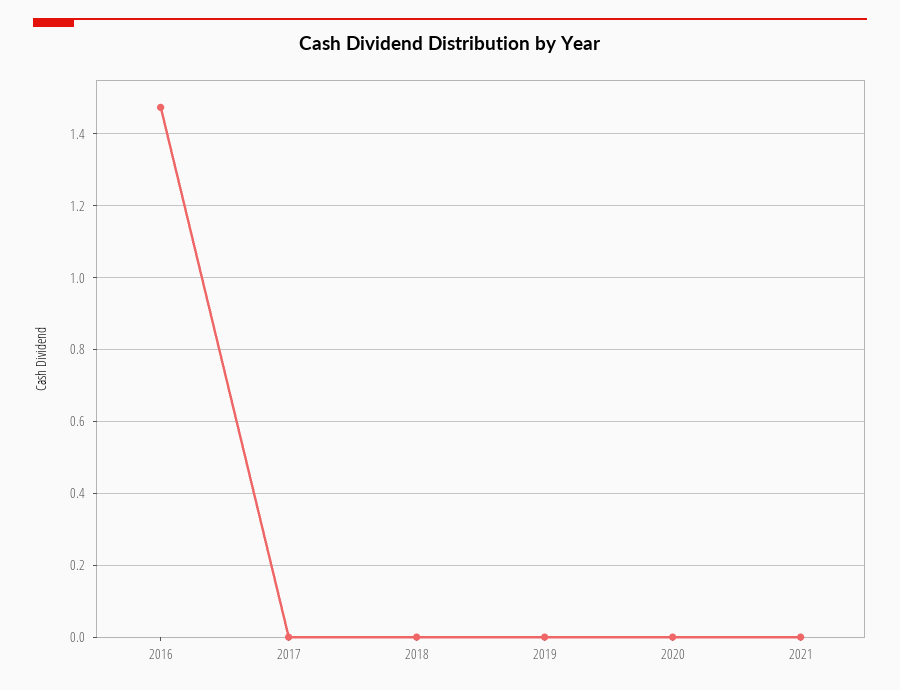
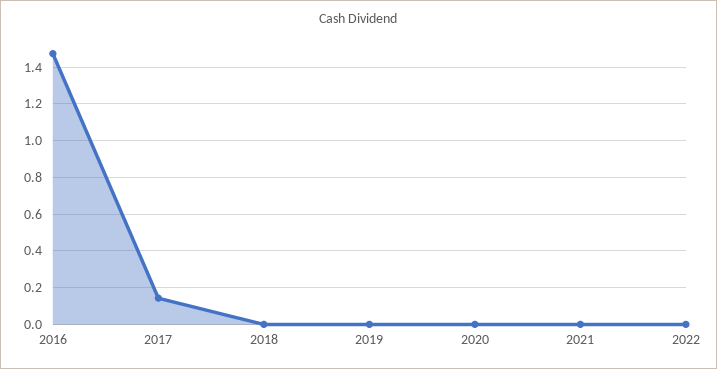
2017: 0 -> 0.15
2022: none -> 0

